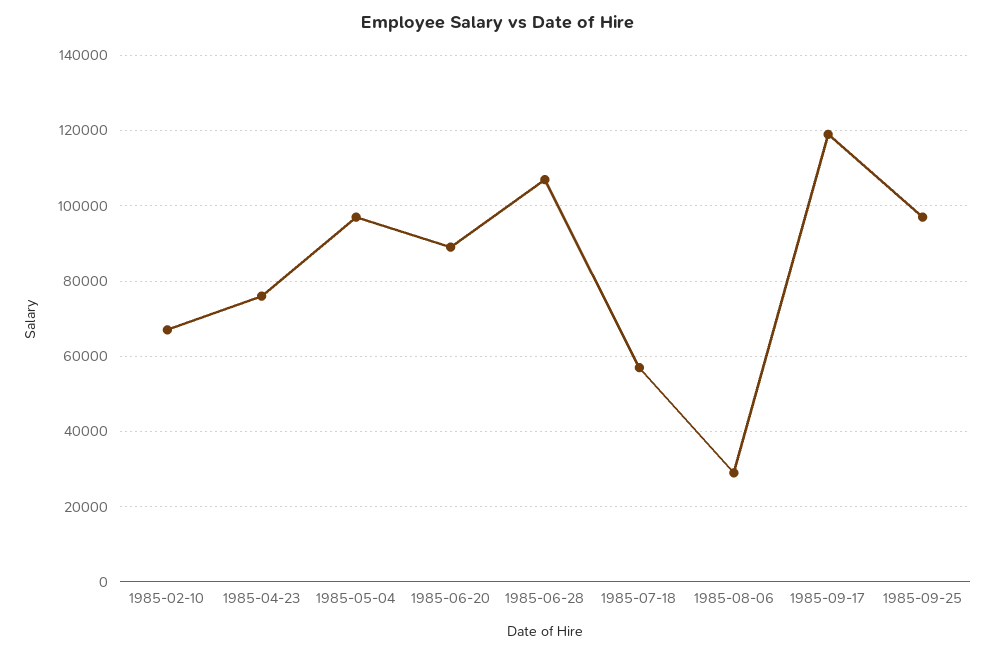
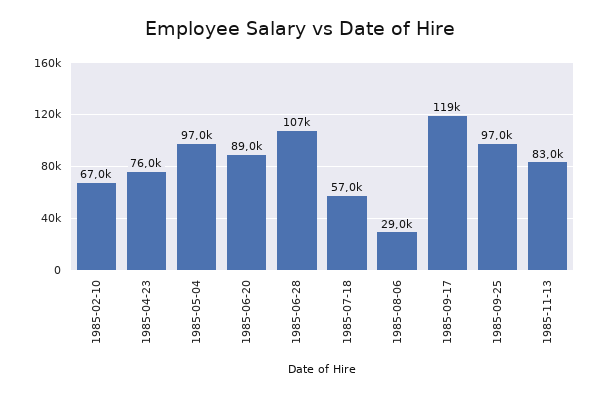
1985-11-13: none -> 83000

